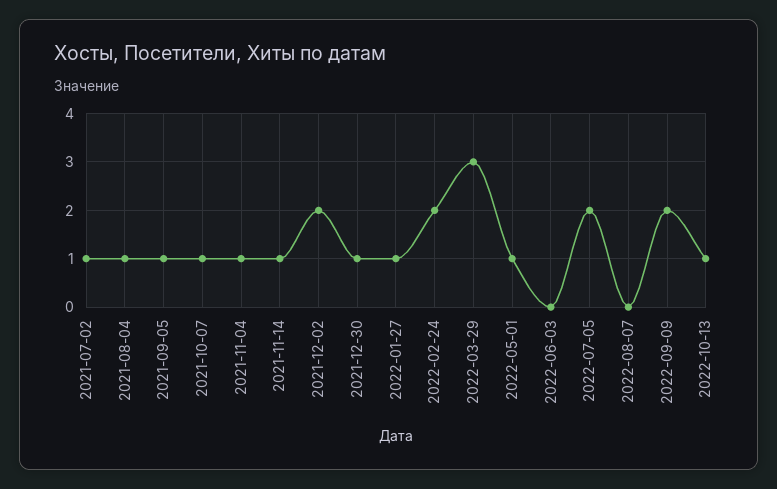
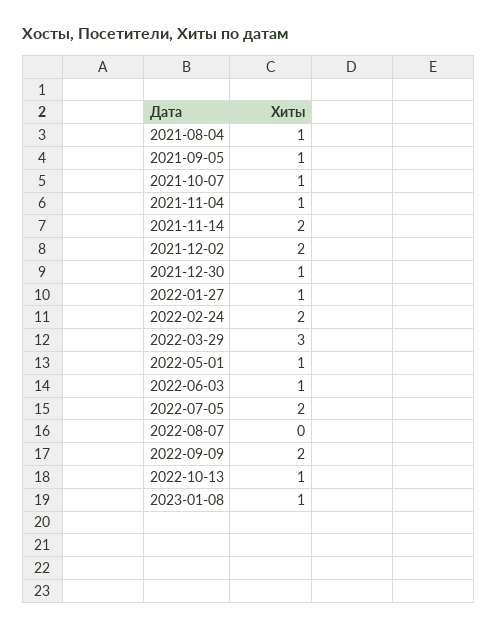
2021-07-02: 1 -> none
2021-11-14: 1 -> 2
2022-06-03: 0 -> 1
2023-01-08: none -> 1

